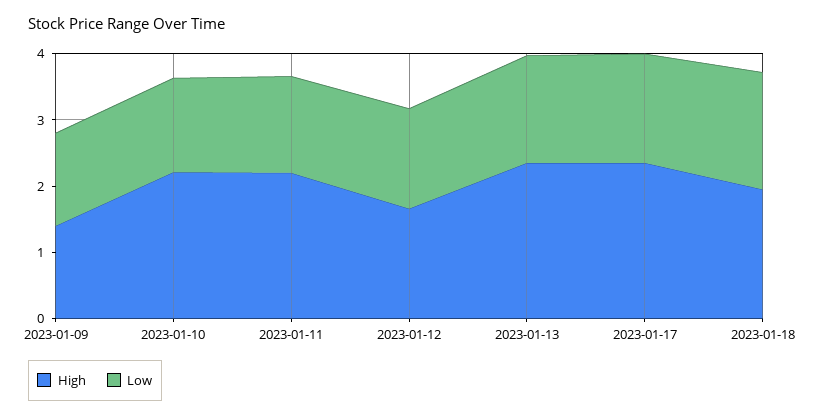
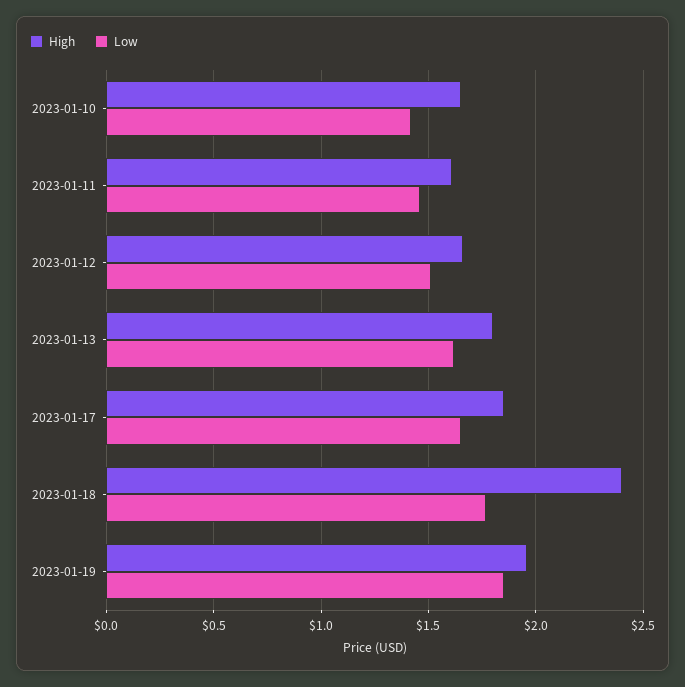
High, 2023-01-09: 1.4 -> none
Low, 2023-01-09: 1.4 -> none
High, 2023-01-10: 2.2 -> 1.65
High, 2023-01-11: 2.2 -> 1.6
High, 2023-01-13: 2.4 -> 1.8
High, 2023-01-17: 2.4 -> 1.85
High, 2023-01-18: 2 -> 2.4
High, 2023-01-19: none -> 1.95
Low, 2023-01-19: none -> 1.85

